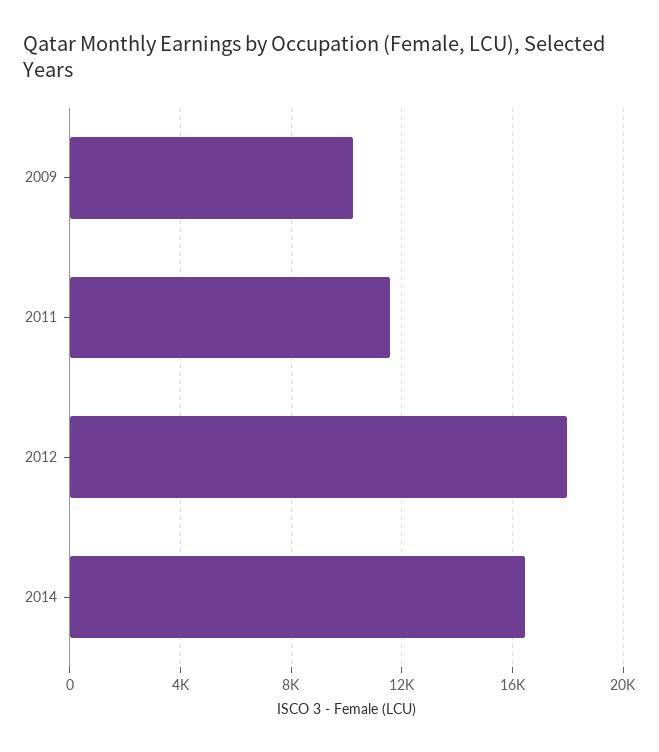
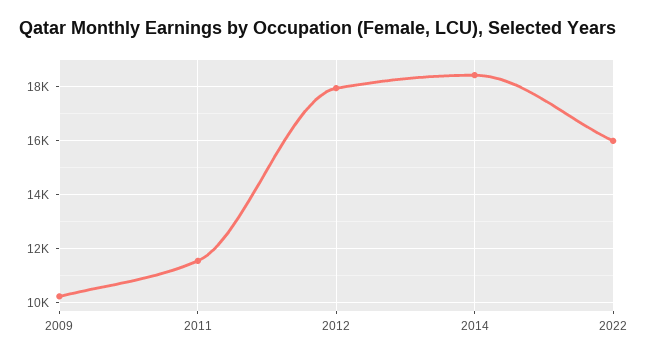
2014: 16500 -> 18500
2022: none -> 16000

